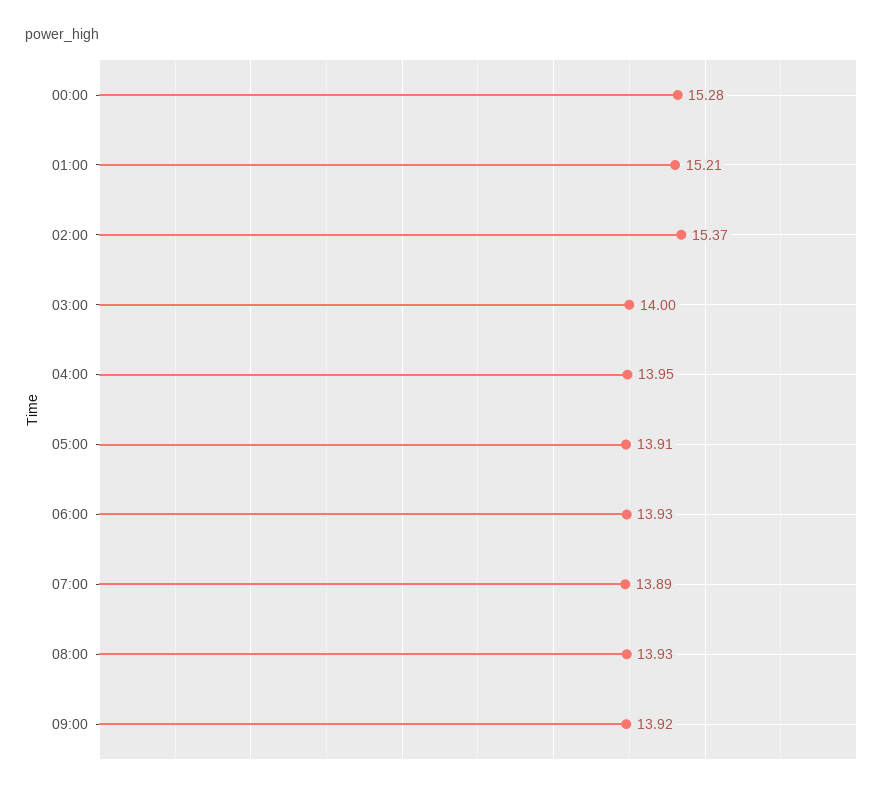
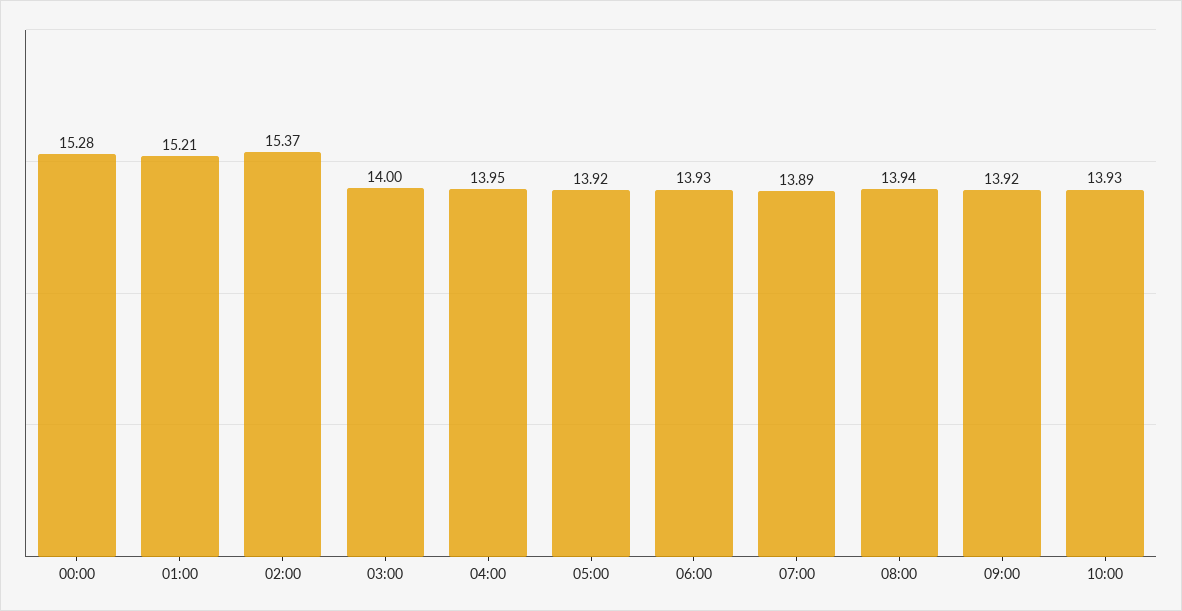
05:00: 13.91 -> 13.92
08:00: 13.93 -> 13.94
10:00: none -> 13.93

